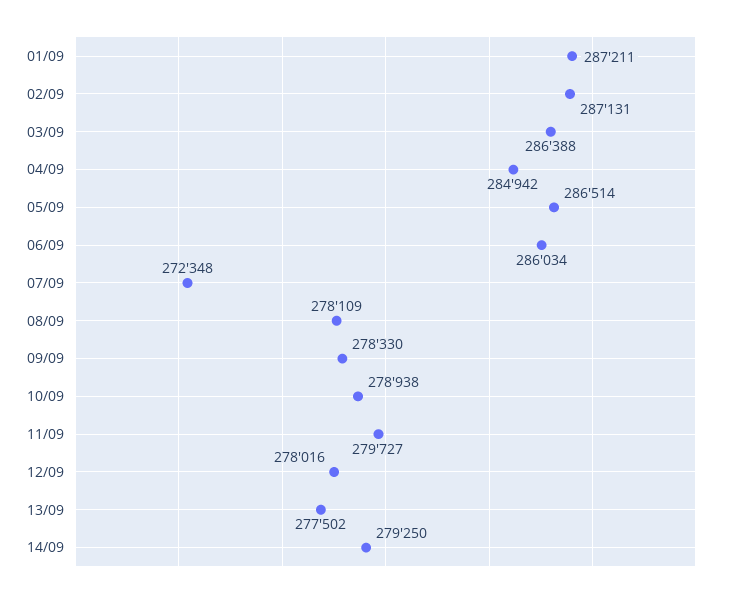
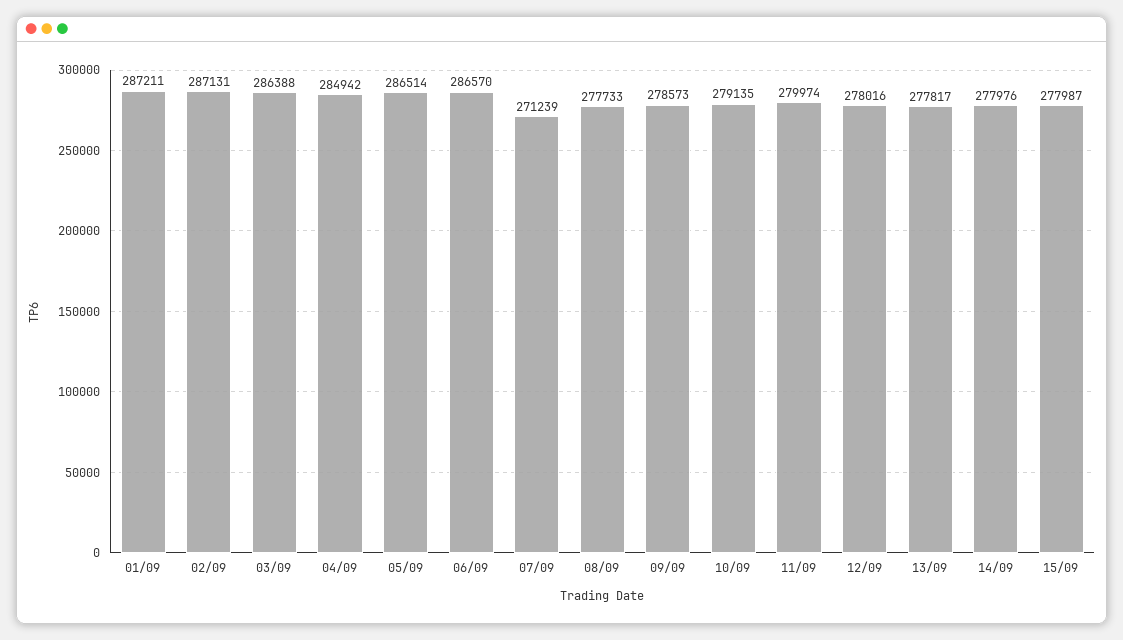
06/09: 286034 -> 286570
07/09: 272348 -> 271239
08/09: 278109 -> 277733
09/09: 278330 -> 278573
10/09: 278938 -> 279135
11/09: 279727 -> 279974
13/09: 277502 -> 277817
14/09: 279250 -> 277976
15/09: none -> 277987

